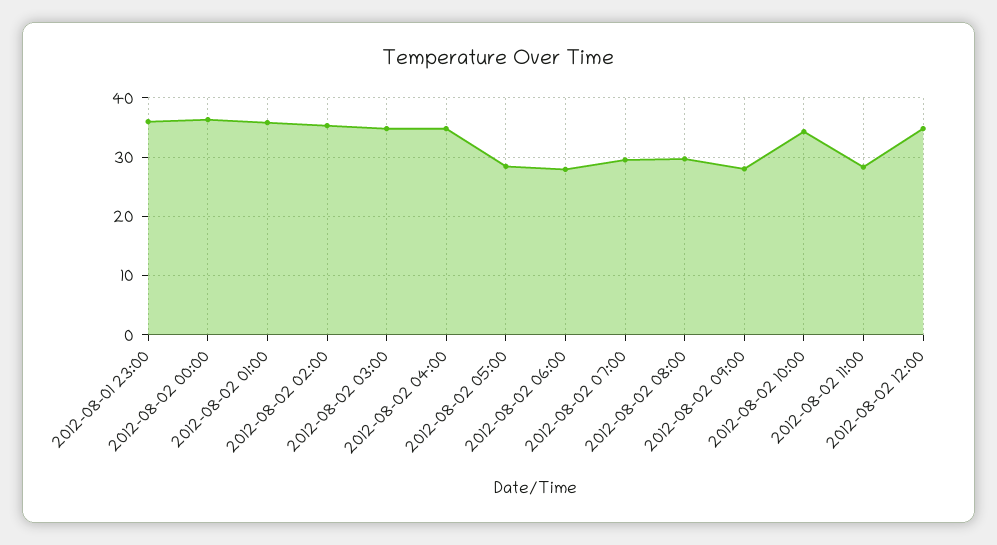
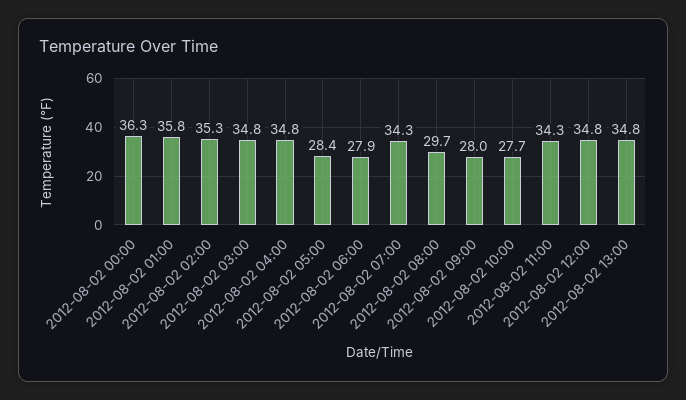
2012-08-01 23:00: 36 -> none
2012-08-02 07:00: 30 -> 34.3
2012-08-02 10:00: 34 -> 27.7
2012-08-02 11:00: 28 -> 34.3
2012-08-02 13:00: none -> 34.8

